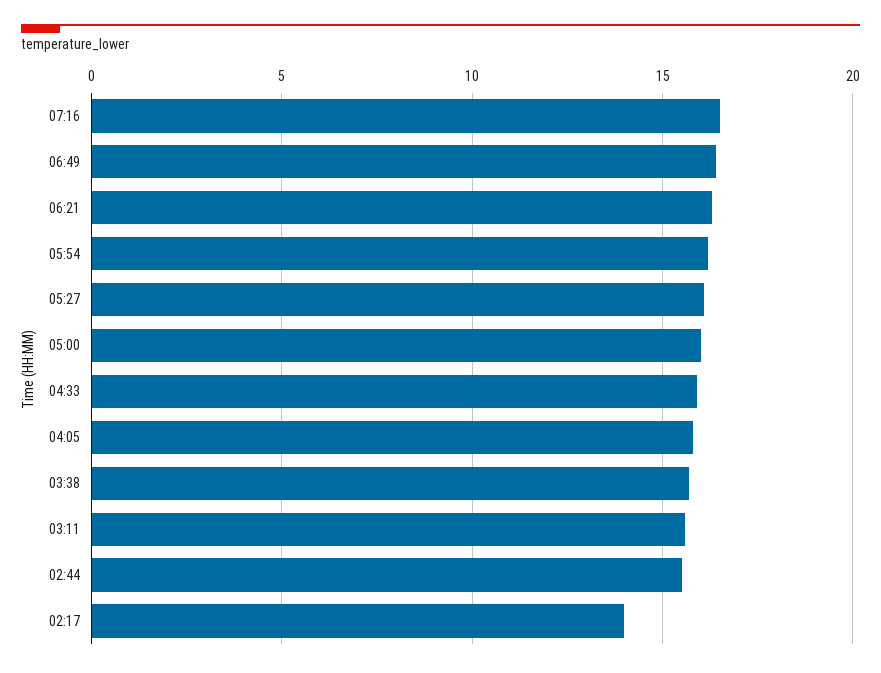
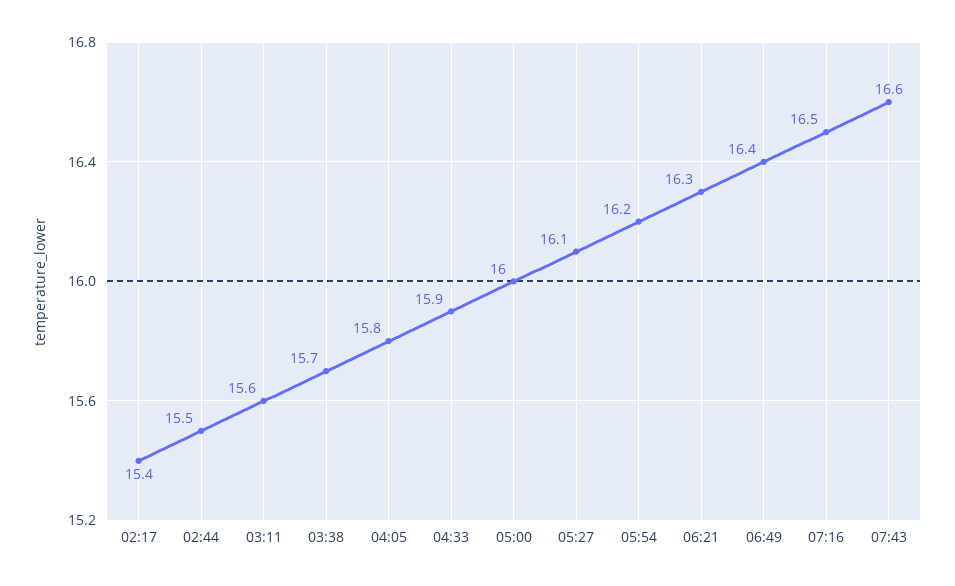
02:17: 14 -> 15.4
07:43: none -> 16.6

